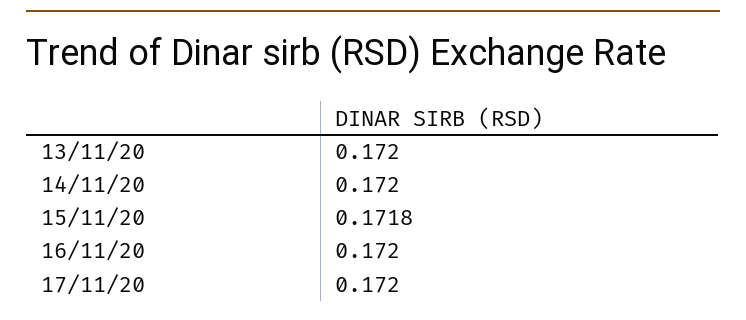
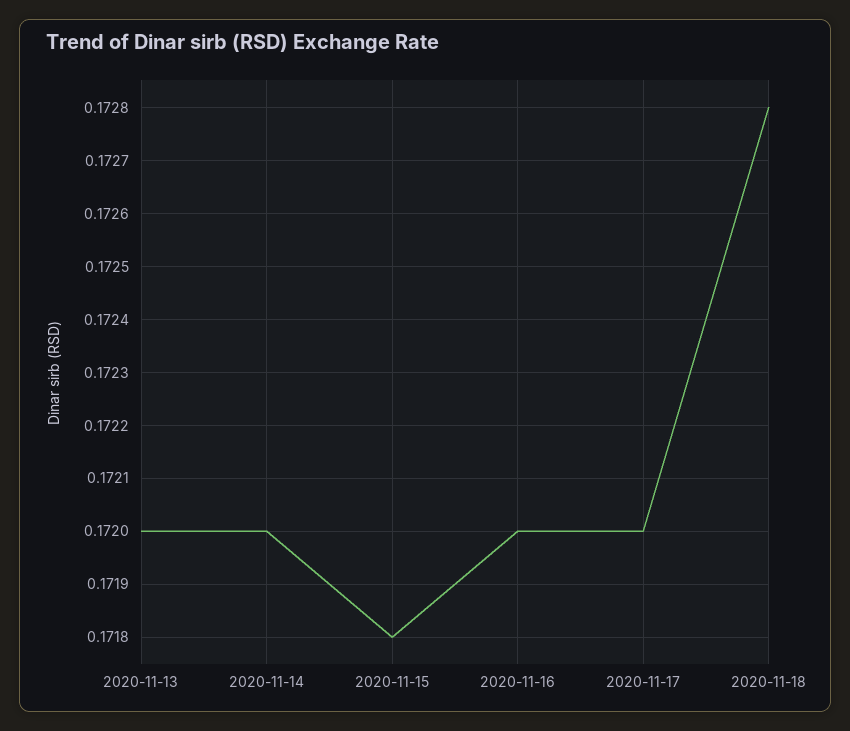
2020-11-18: none -> 0.1728

